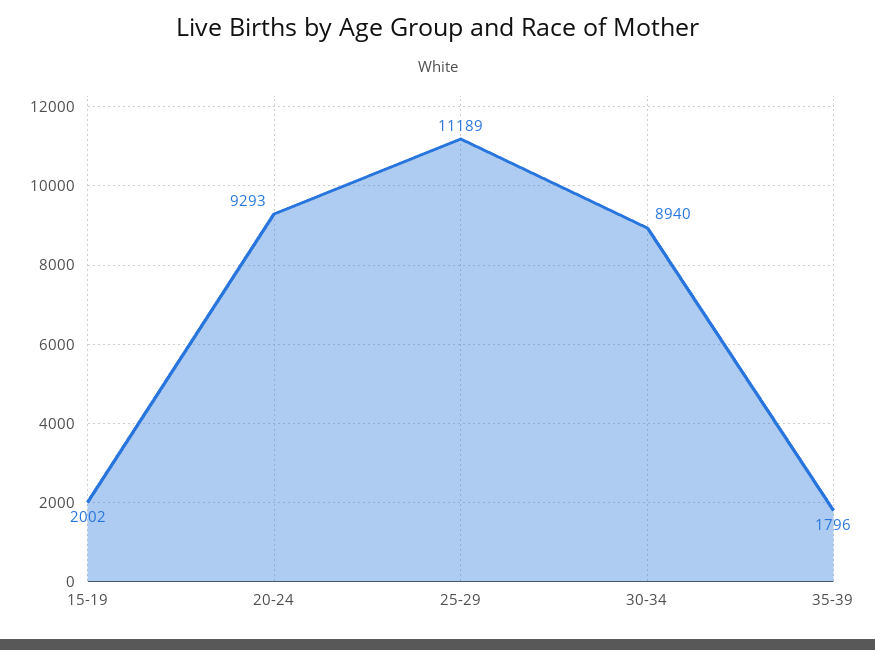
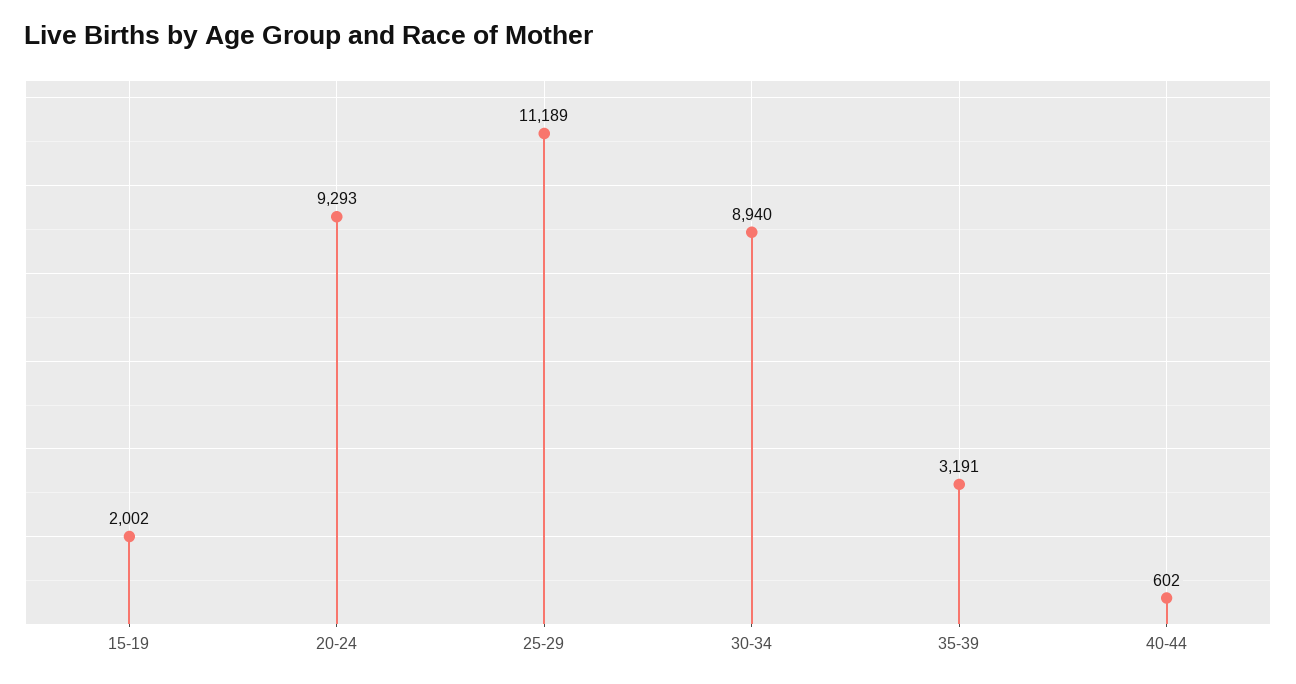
35-39: 1796 -> 3191
40-44: none -> 602

